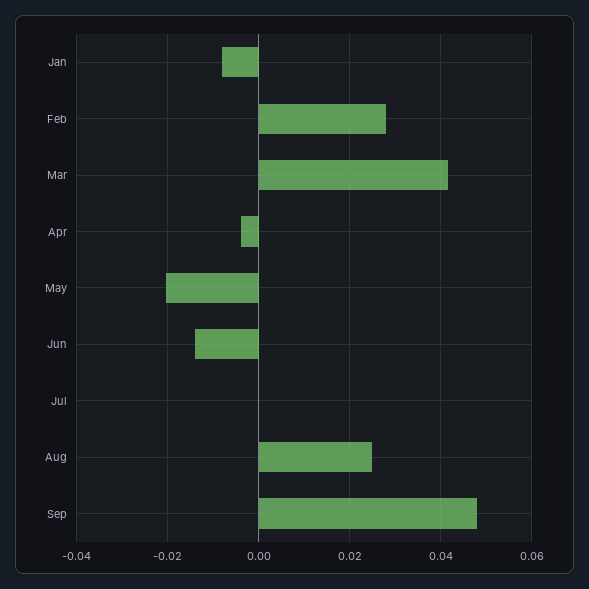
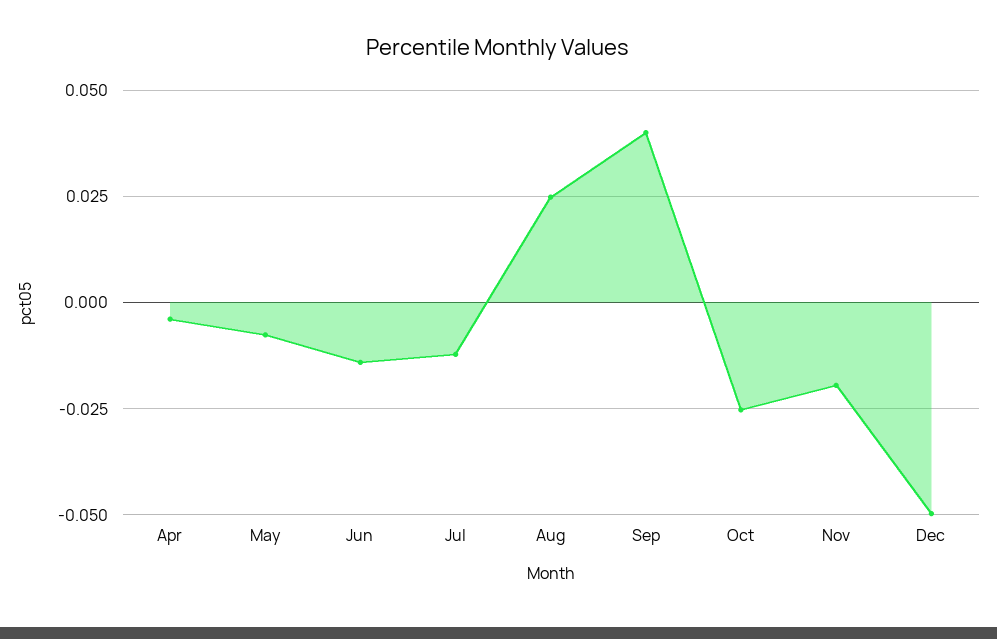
Jan: -0.008 -> none
Feb: 0.028 -> none
Mar: 0.042 -> none
May: -0.02 -> -0.0075
Jul: 0 -> -0.0125
Sep: 0.048 -> 0.04
Oct: none -> -0.025
Nov: none -> -0.02
Dec: none -> -0.05

